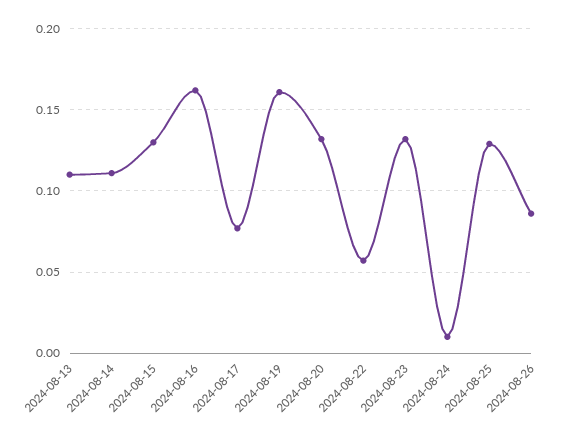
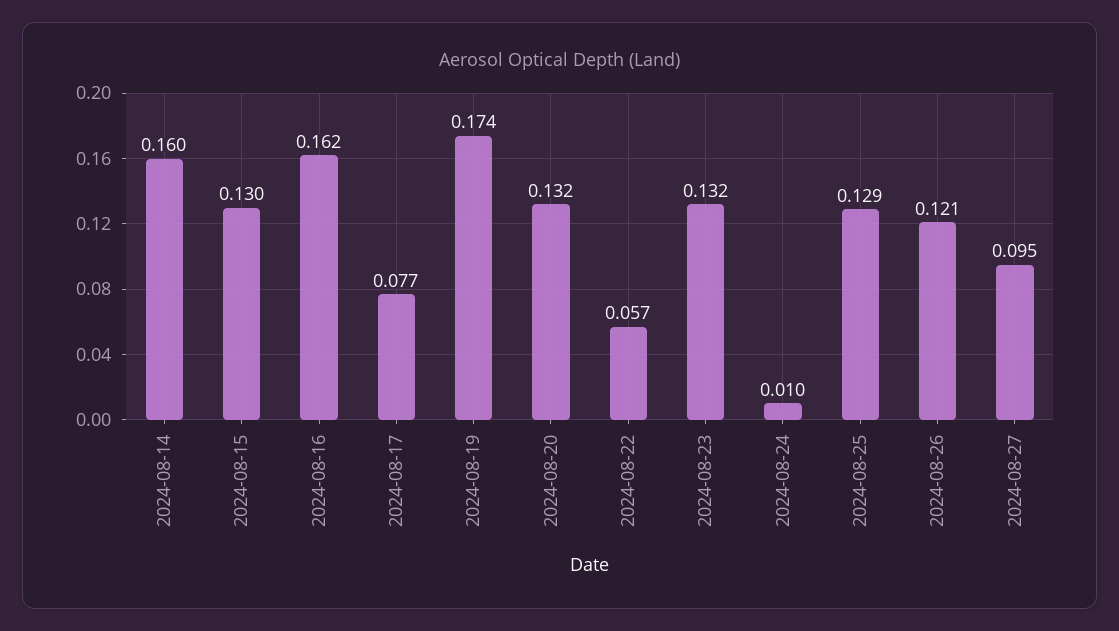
2024-08-13: 0.11 -> none
2024-08-14: 0.11 -> 0.16
2024-08-19: 0.16 -> 0.174
2024-08-26: 0.085 -> 0.121
2024-08-27: none -> 0.095

